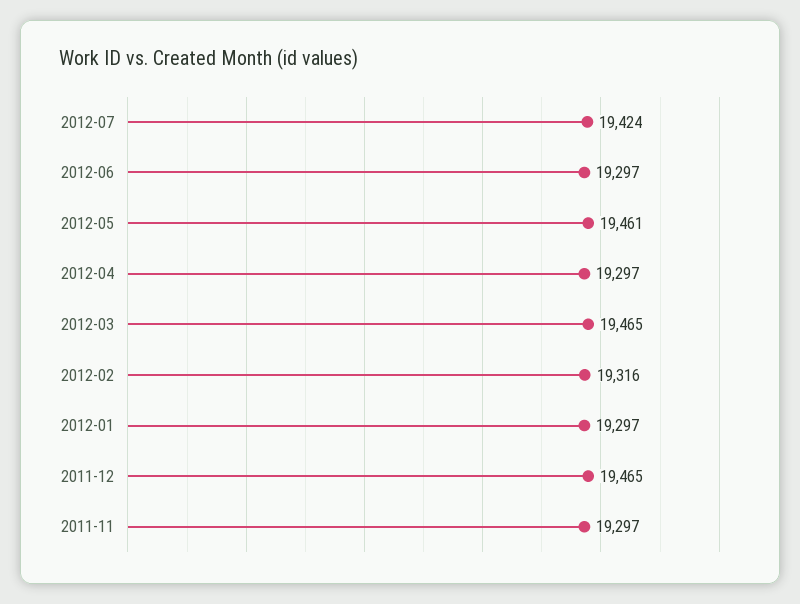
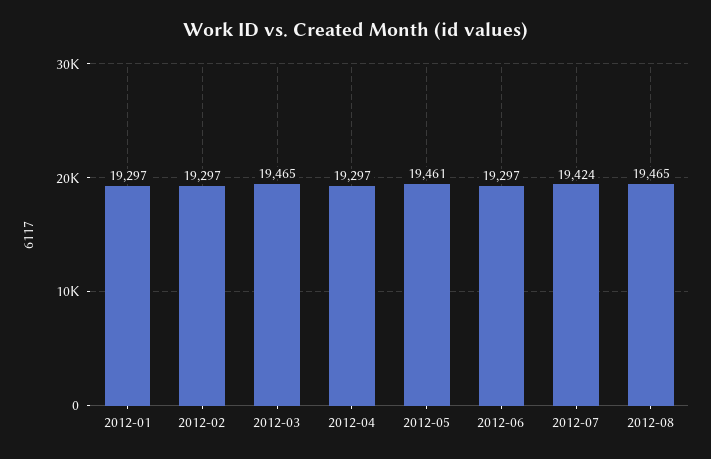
2012-02: 19316 -> 19297
2011-12: 19465 -> none
2011-11: 19297 -> none
2012-08: none -> 19465

